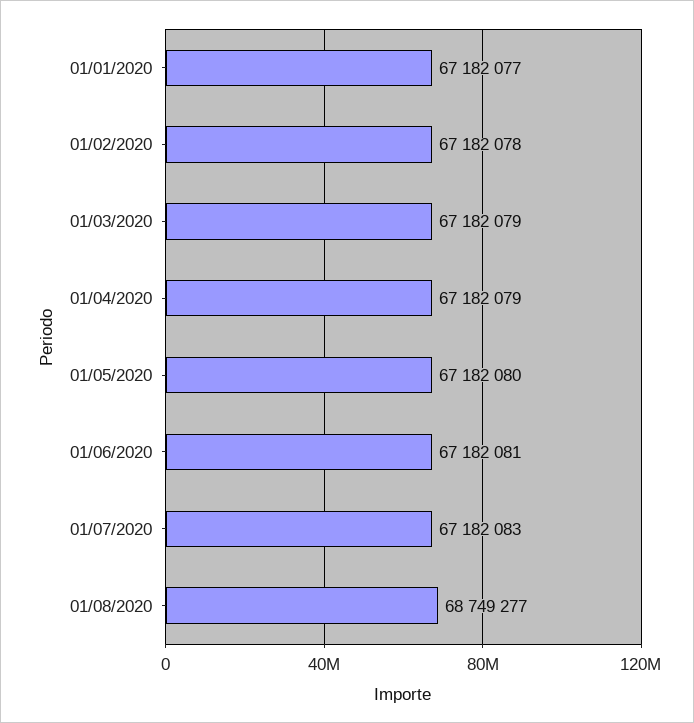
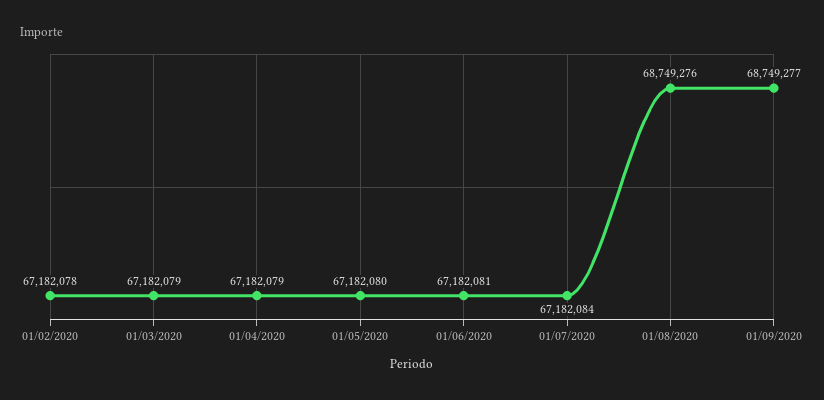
01/01/2020: 67182077 -> none
01/07/2020: 67182083 -> 67182084
01/08/2020: 68749277 -> 68749276
01/09/2020: none -> 68749277

